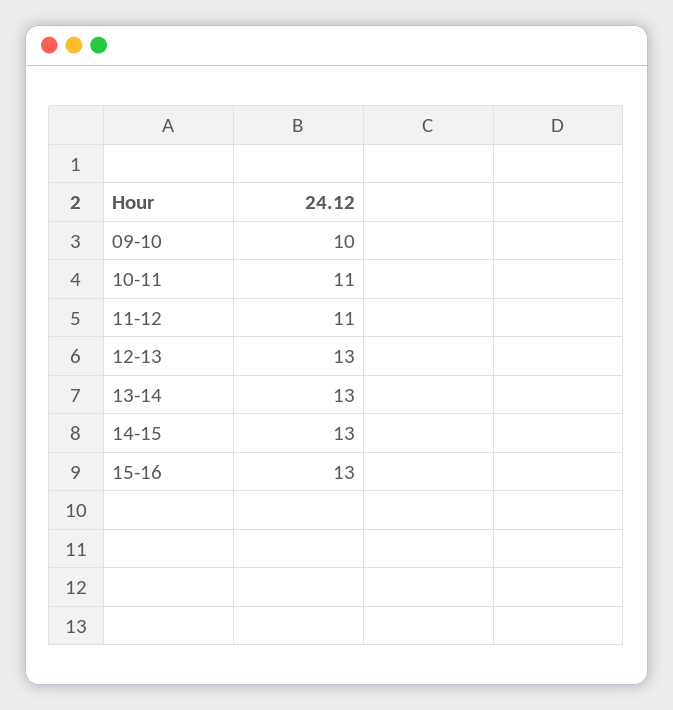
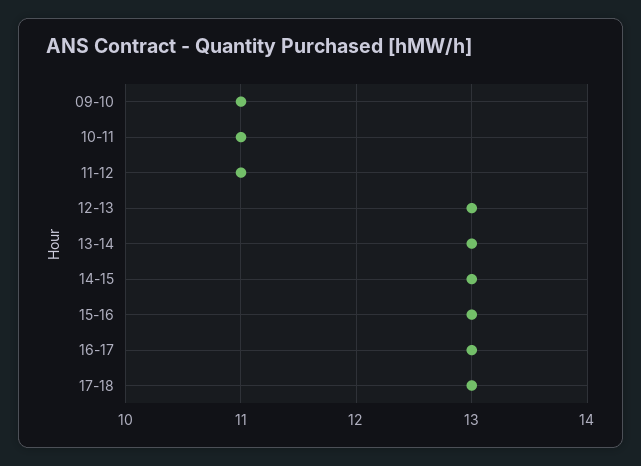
09-10: 10 -> 11
16-17: none -> 13
17-18: none -> 13

